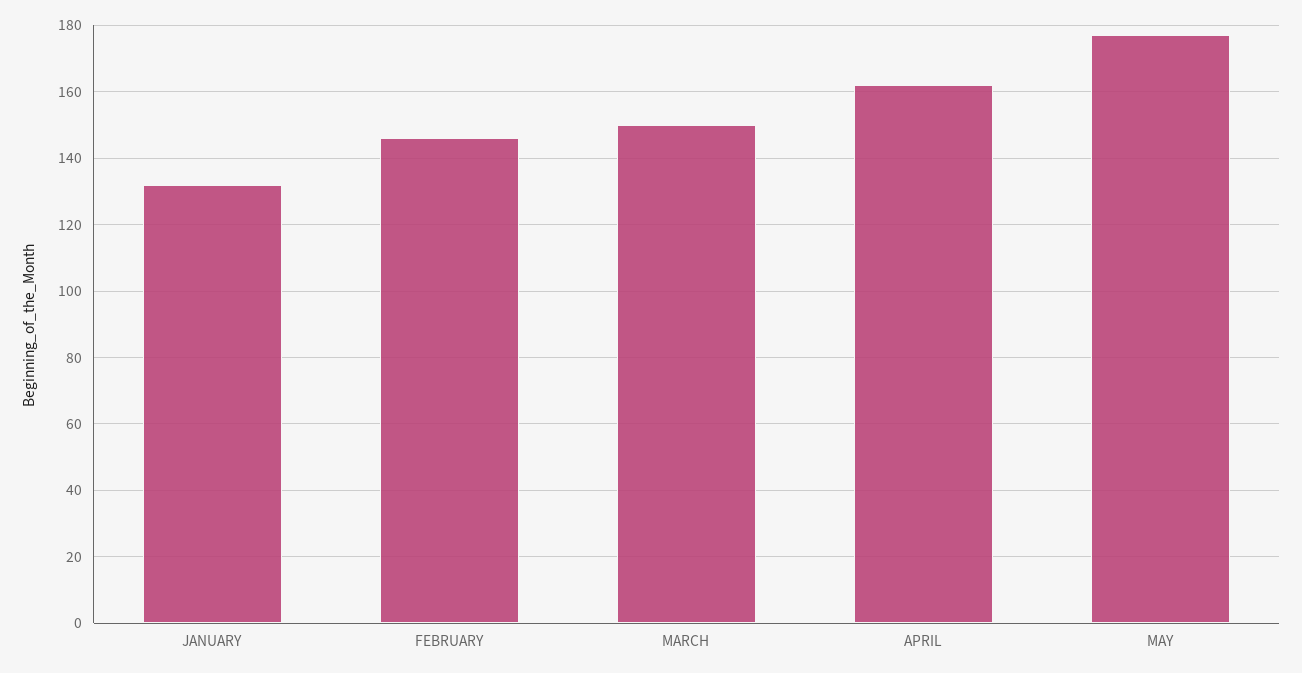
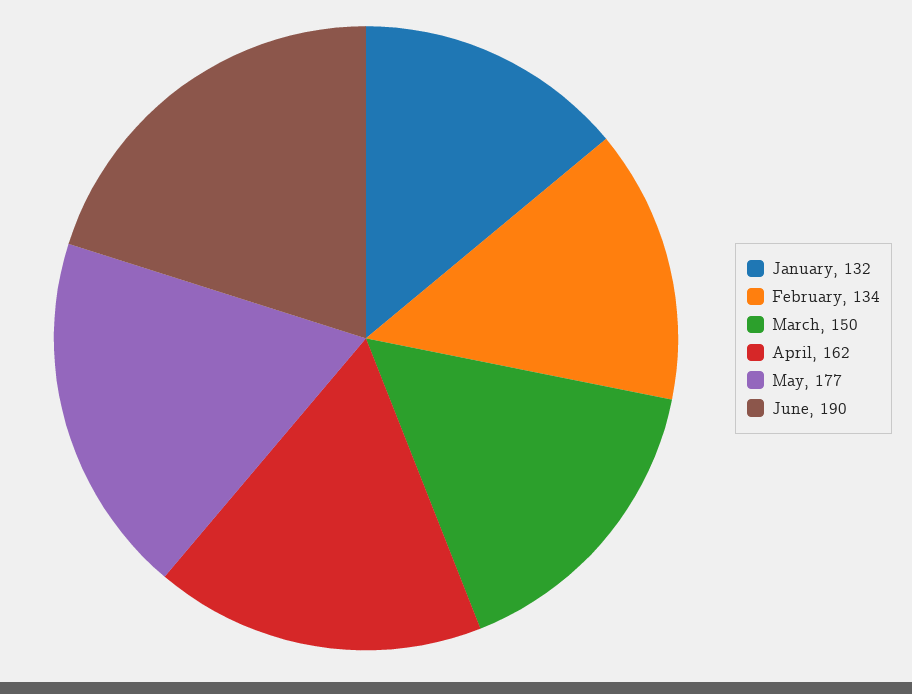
FEBRUARY: 145 -> 134
June: none -> 190

